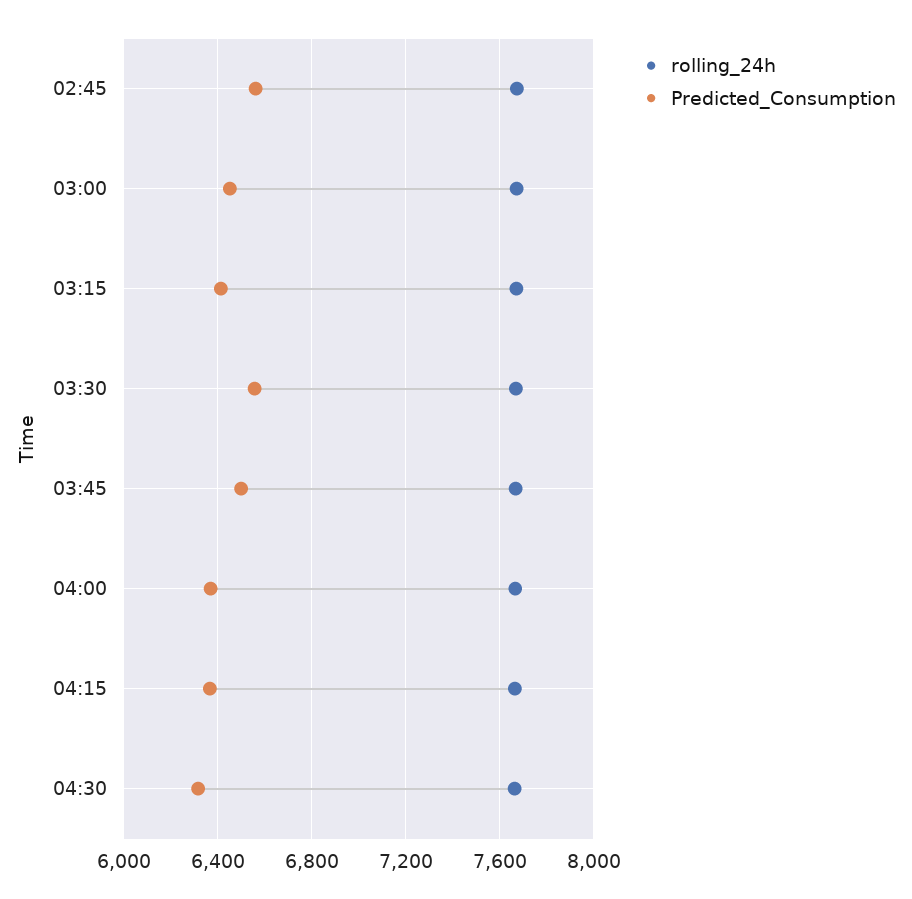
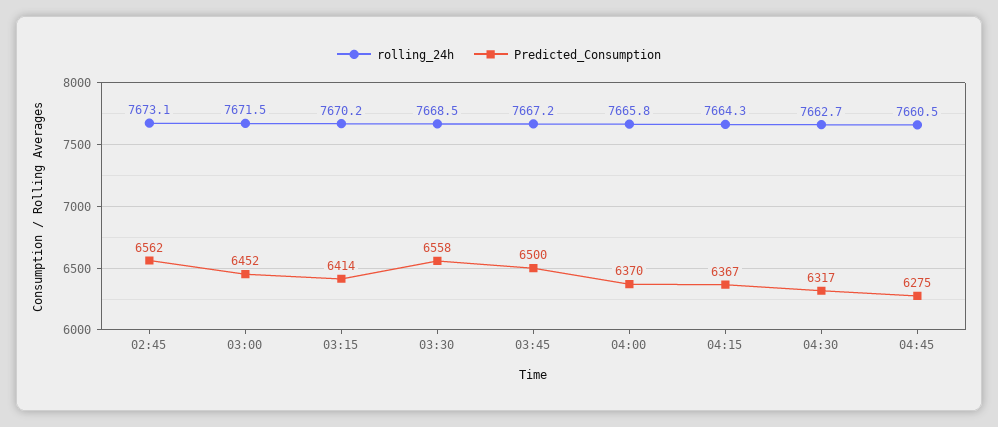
rolling_24h, 04:45: none -> 7660.5
Predicted_Consumption, 04:45: none -> 6275

